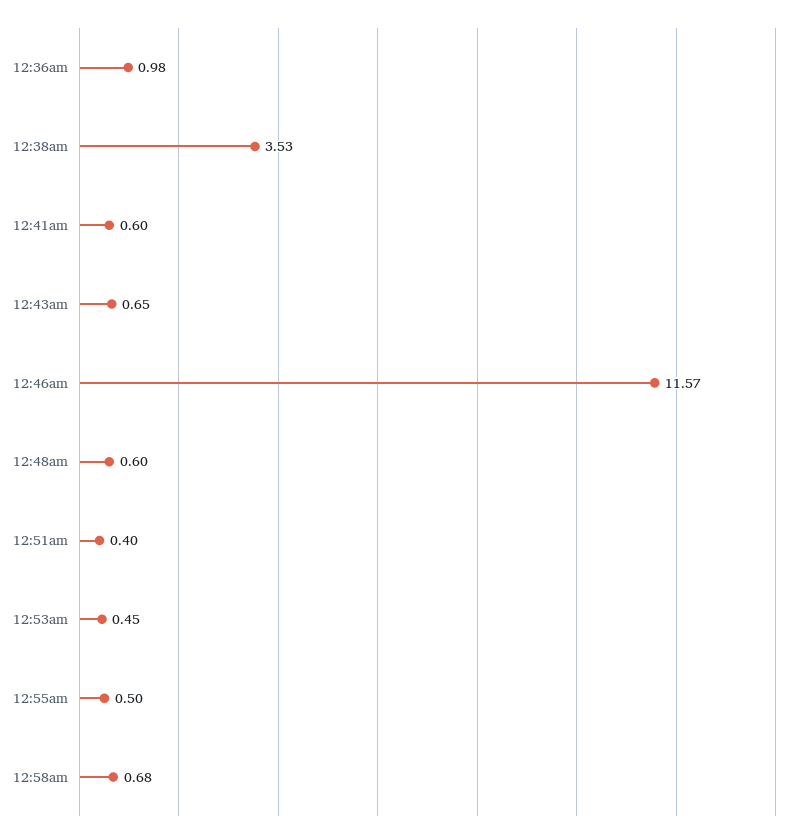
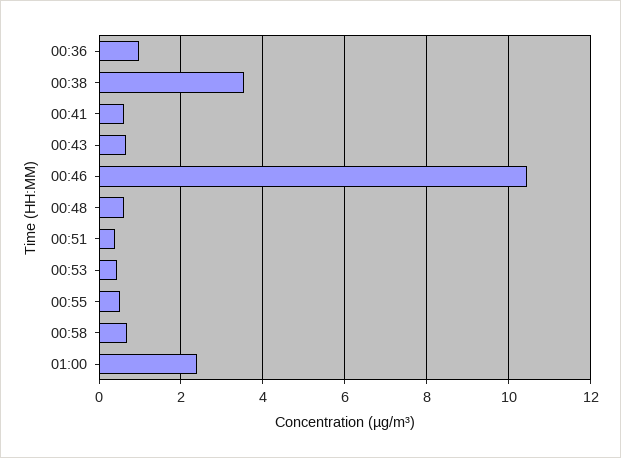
12:46am: 11.57 -> 10.4
01:00: none -> 2.4

